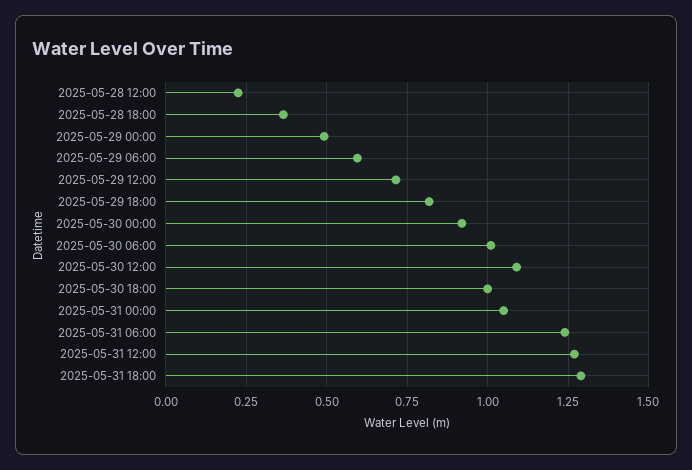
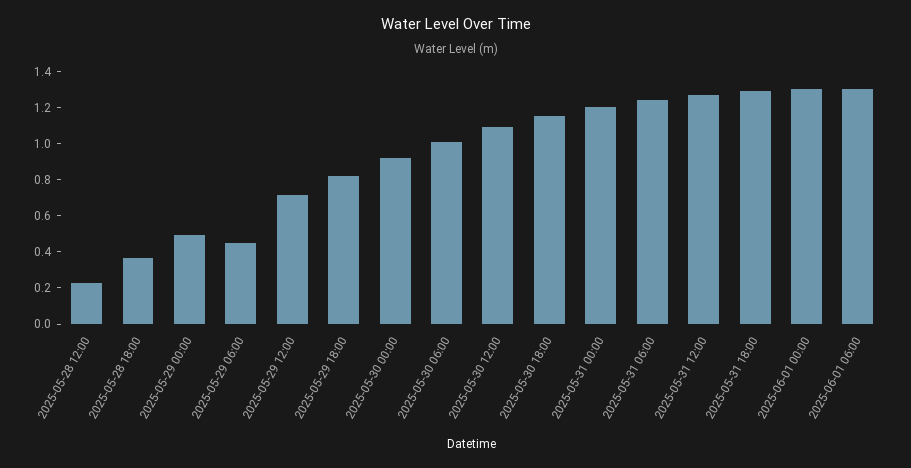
2025-05-29 06:00: 0.6 -> 0.45
2025-05-30 18:00: 1 -> 1.15
2025-05-31 00:00: 1.05 -> 1.2
2025-06-01 00:00: none -> 1.3
2025-06-01 06:00: none -> 1.3

